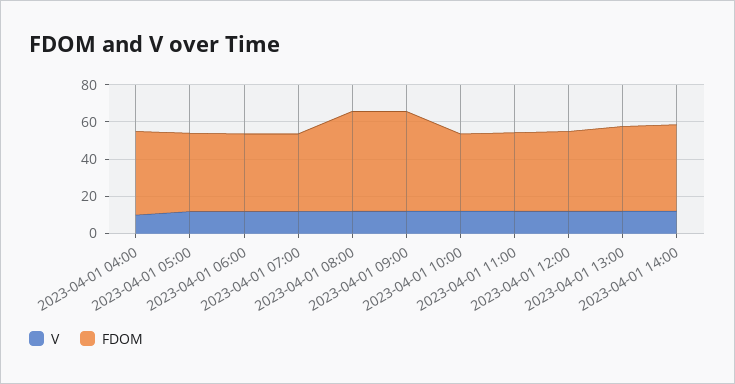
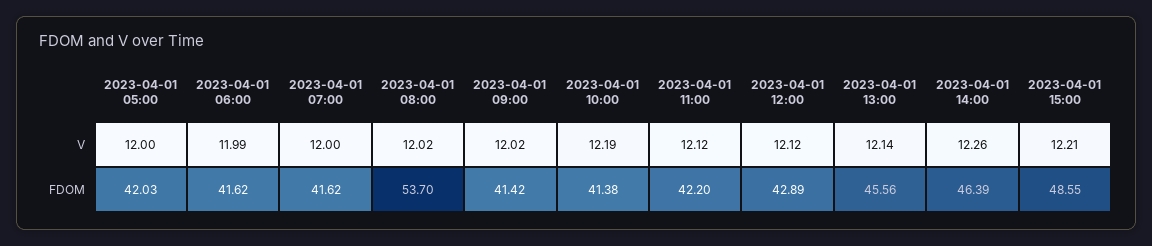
V, 2023-04-01 04:00: 10 -> none
FDOM, 2023-04-01 04:00: 45 -> none
FDOM, 2023-04-01 09:00: 55 -> 41.42
V, 2023-04-01 15:00: none -> 12.21
FDOM, 2023-04-01 15:00: none -> 48.55

